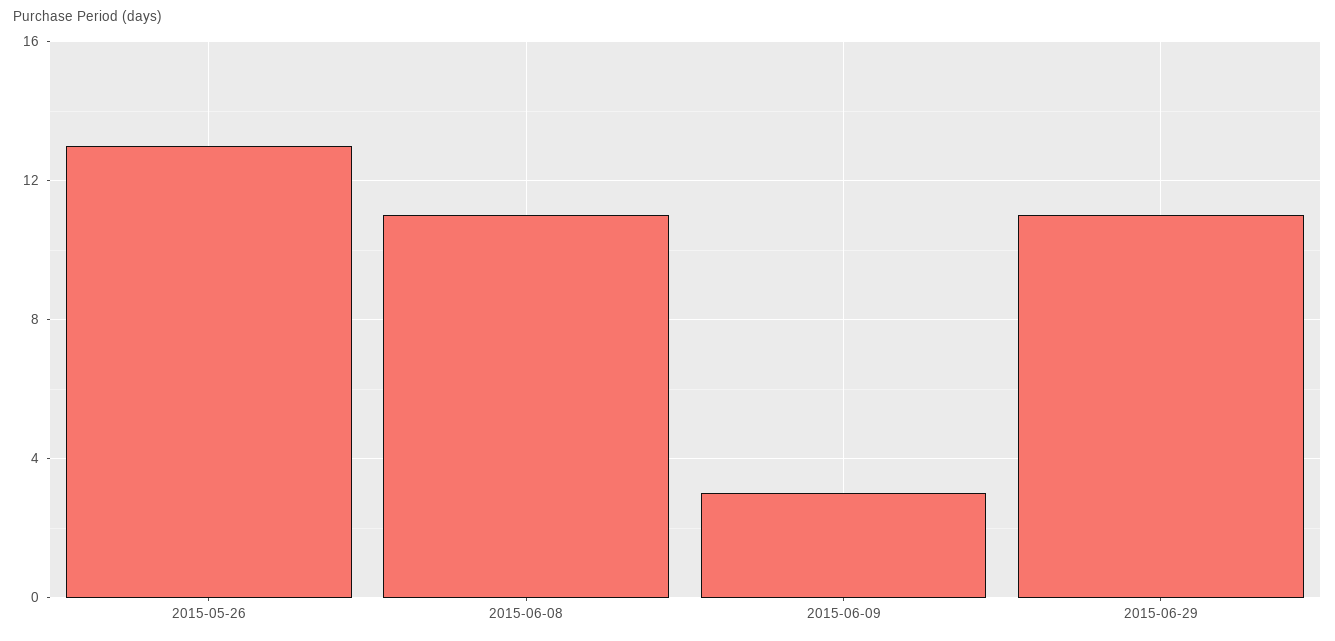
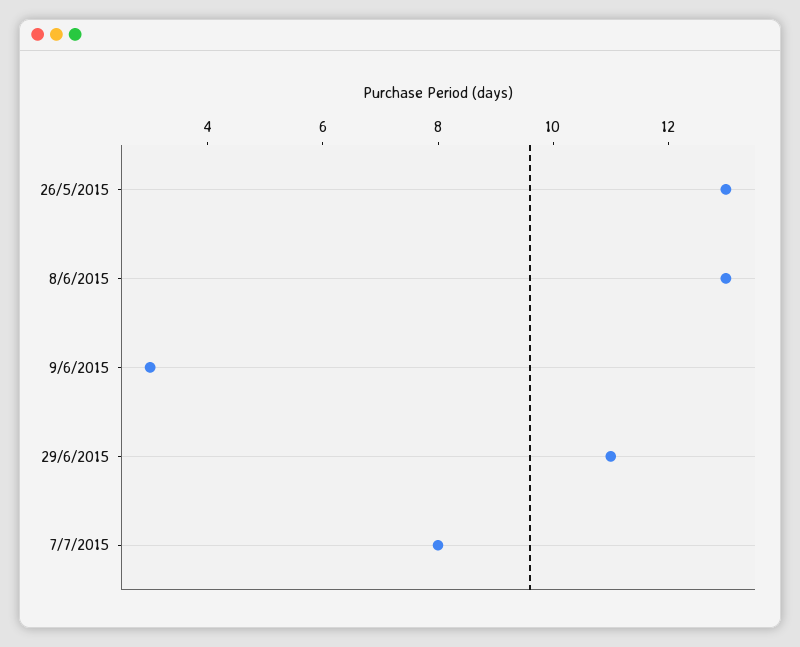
2015-06-08: 11 -> 13
7/7/2015: none -> 8

